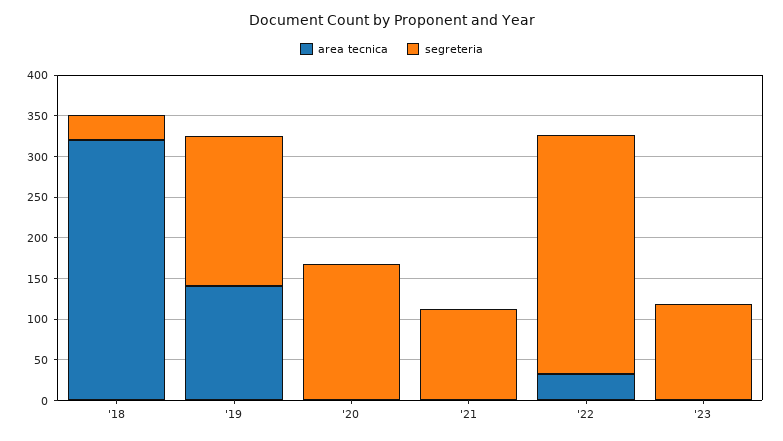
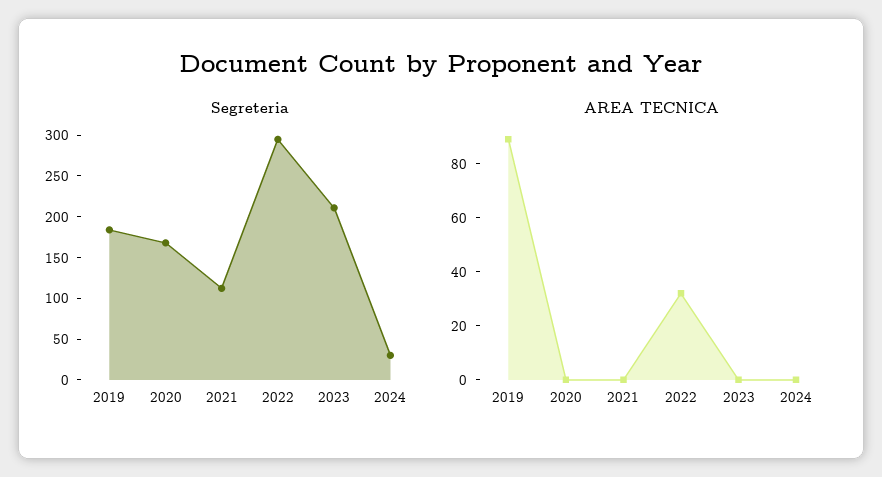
area tecnica, '18: 320 -> none
segreteria, '18: 30 -> none
area tecnica, '19: 140 -> 90
segreteria, '23: 120 -> 210
segreteria, 2024: none -> 30
area tecnica, 2024: none -> 0

